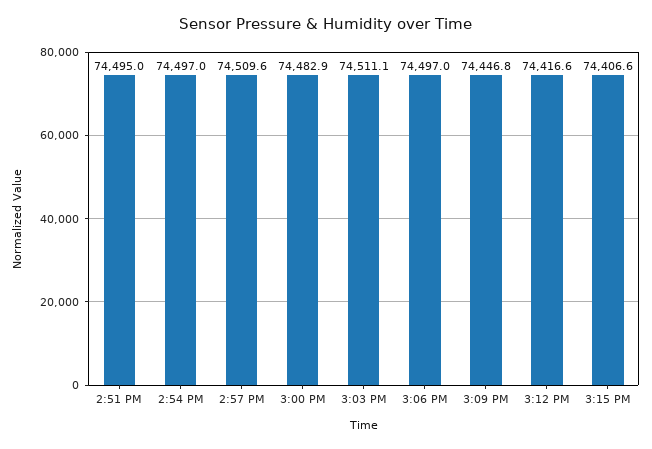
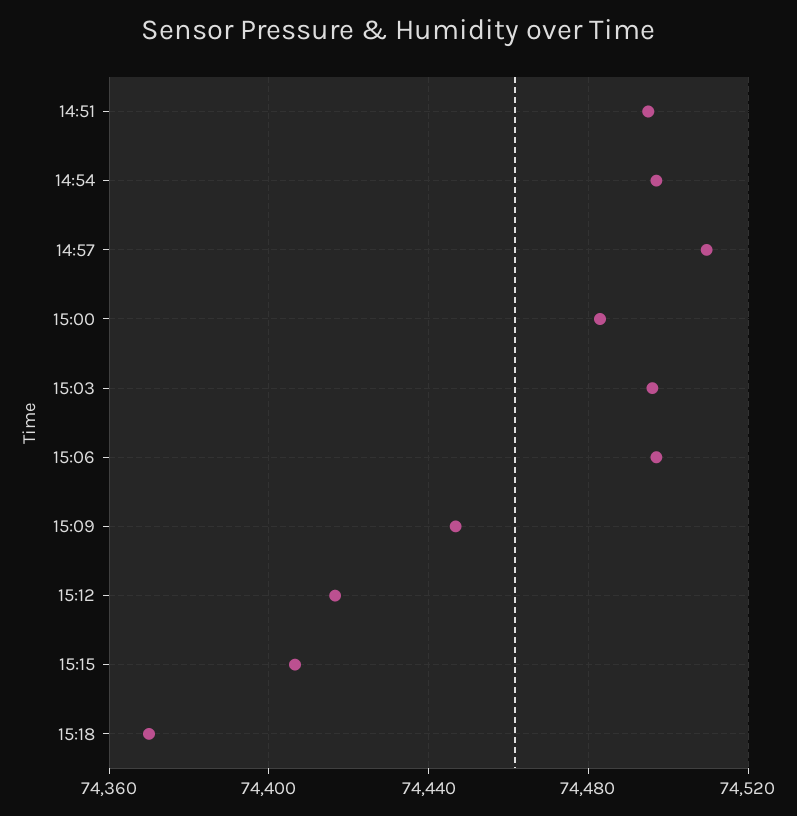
3:03 PM: 74511.1 -> 74495
15:18: none -> 74370

